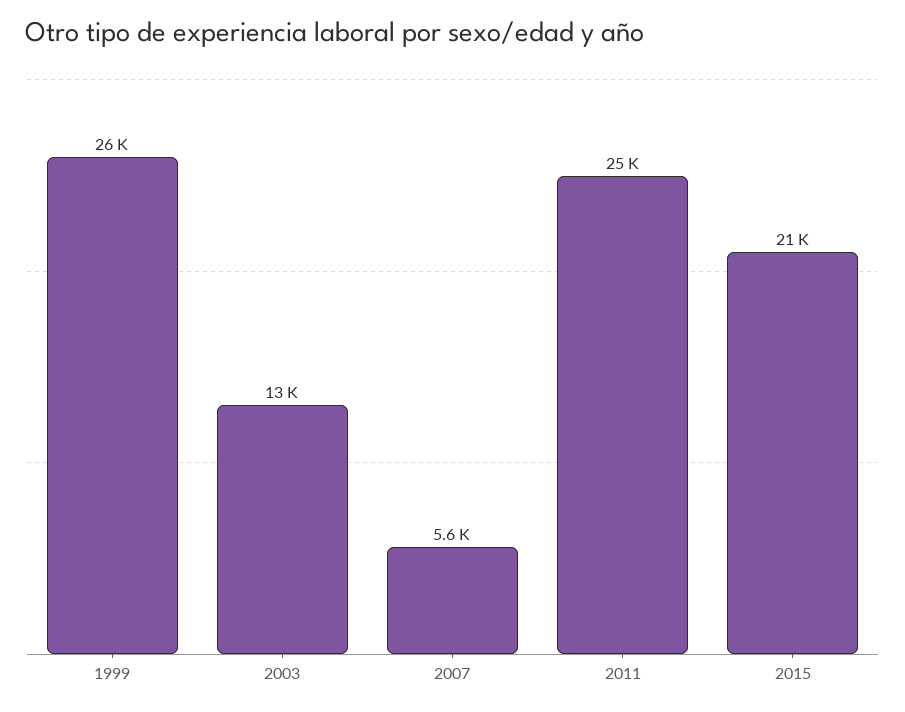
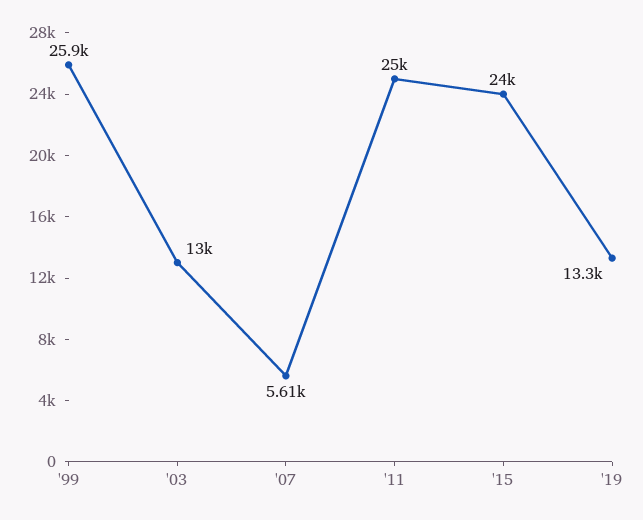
2015: 21000 -> 24000
'19: none -> 13300

